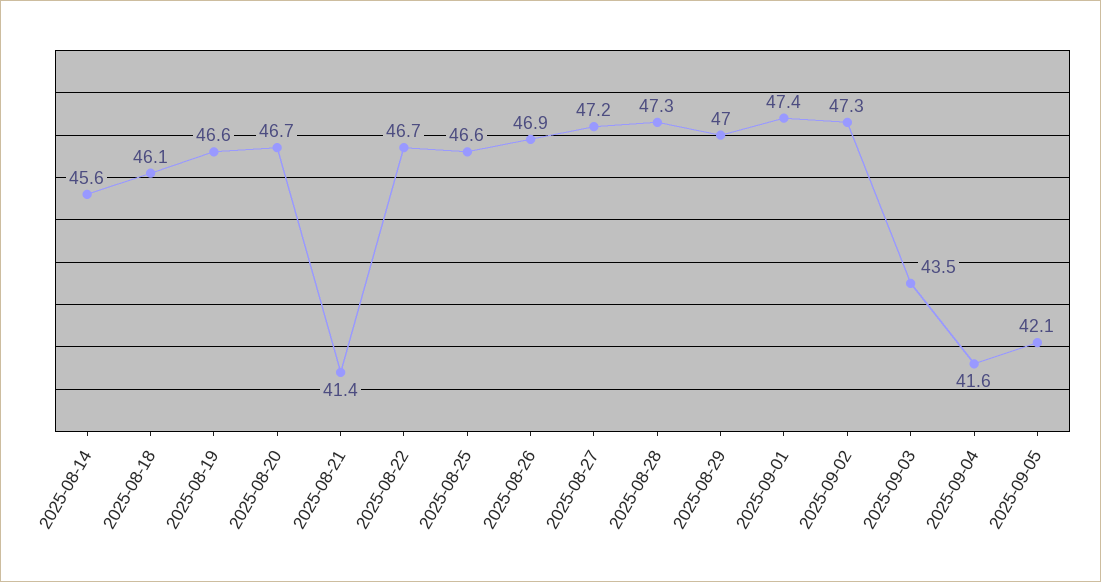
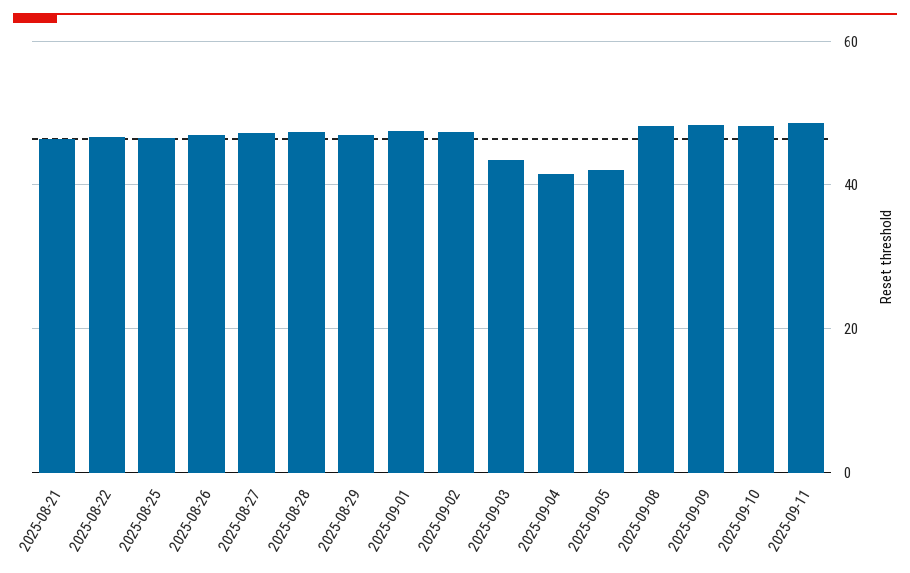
2025-08-14: 45.6 -> none
2025-08-18: 46.1 -> none
2025-08-19: 46.6 -> none
2025-08-20: 46.7 -> none
2025-08-21: 41.4 -> 46
2025-09-08: none -> 48
2025-09-09: none -> 48
2025-09-10: none -> 48
2025-09-11: none -> 48

